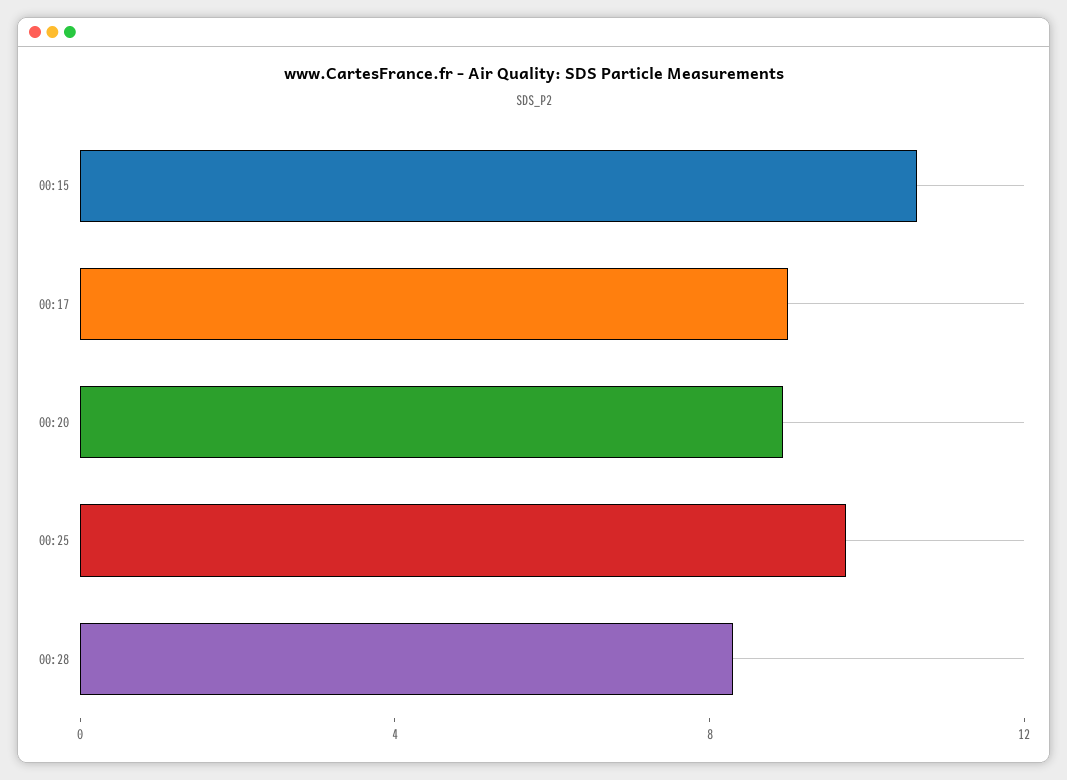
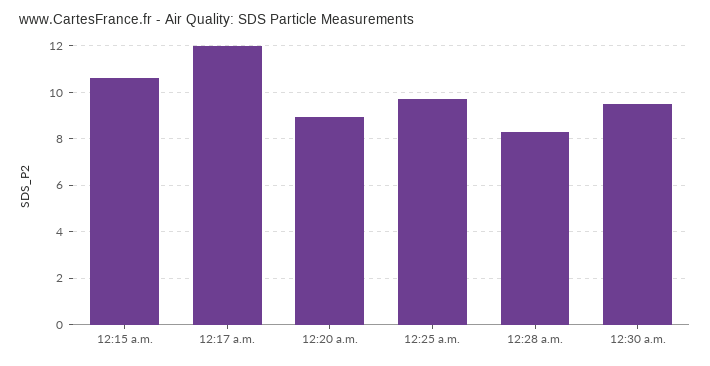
00:17: 9 -> 12
12:30 a.m.: none -> 9.5

